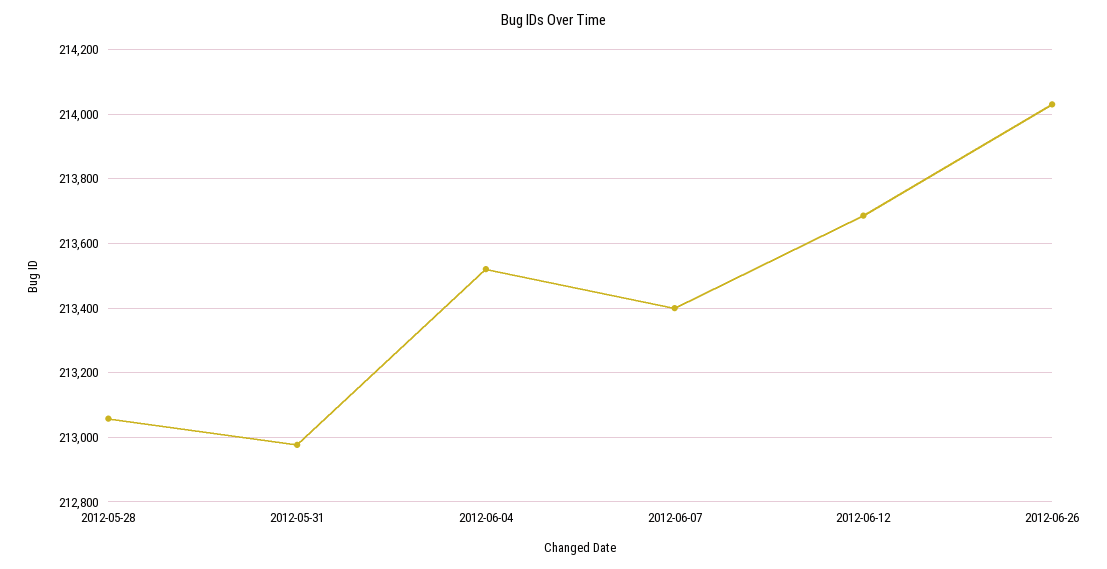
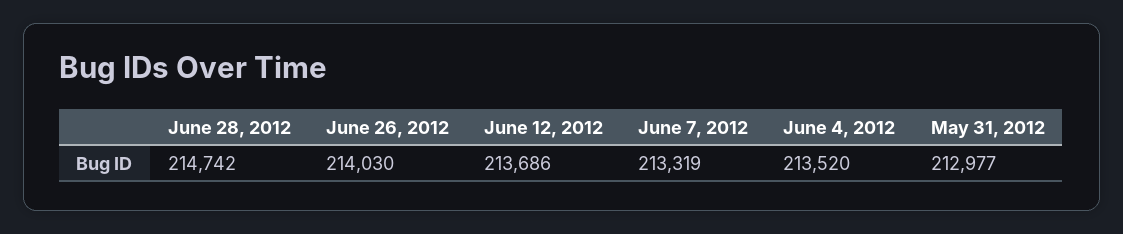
2012-05-28: 213060 -> none
2012-06-07: 213400 -> 213319
June 28, 2012: none -> 214742

